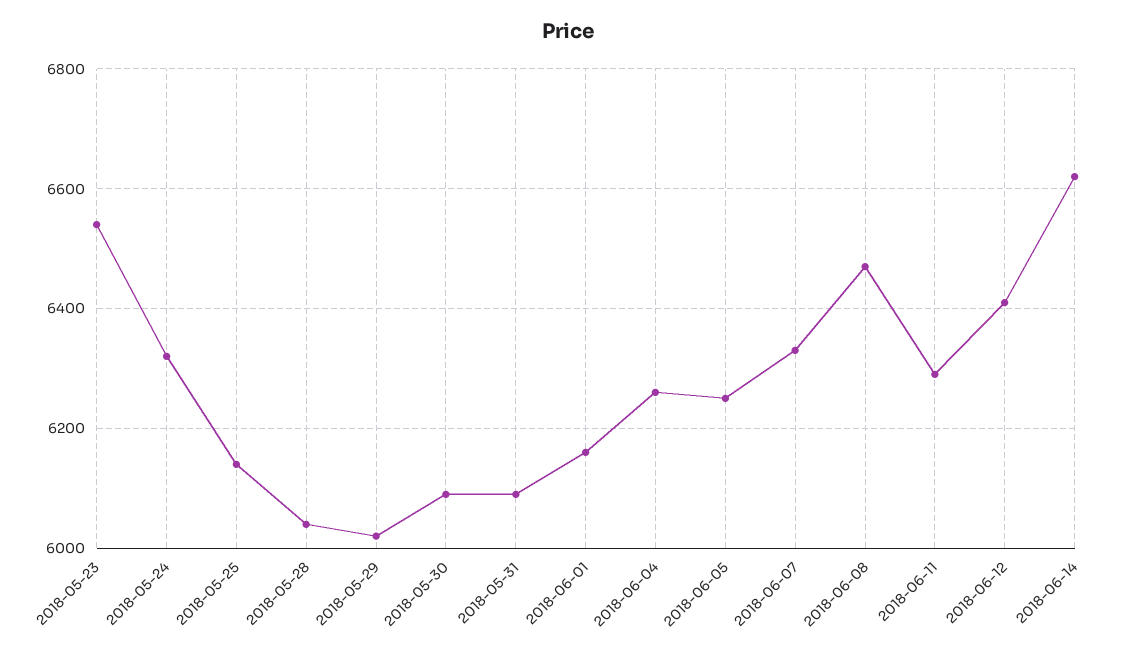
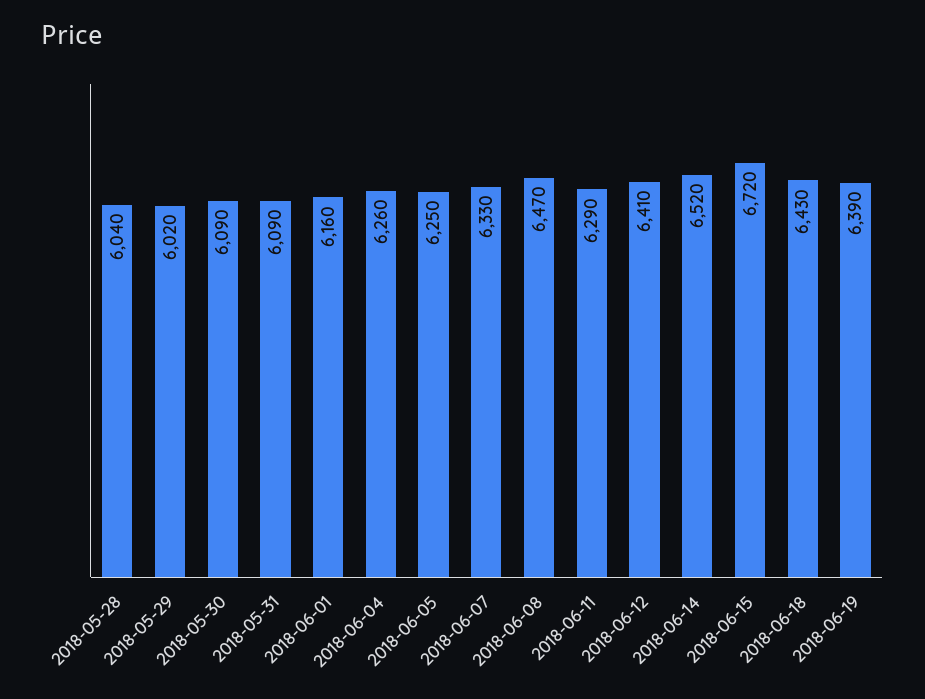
2018-05-23: 6540 -> none
2018-05-24: 6320 -> none
2018-05-25: 6140 -> none
2018-06-14: 6620 -> 6520
2018-06-15: none -> 6720
2018-06-18: none -> 6430
2018-06-19: none -> 6390

